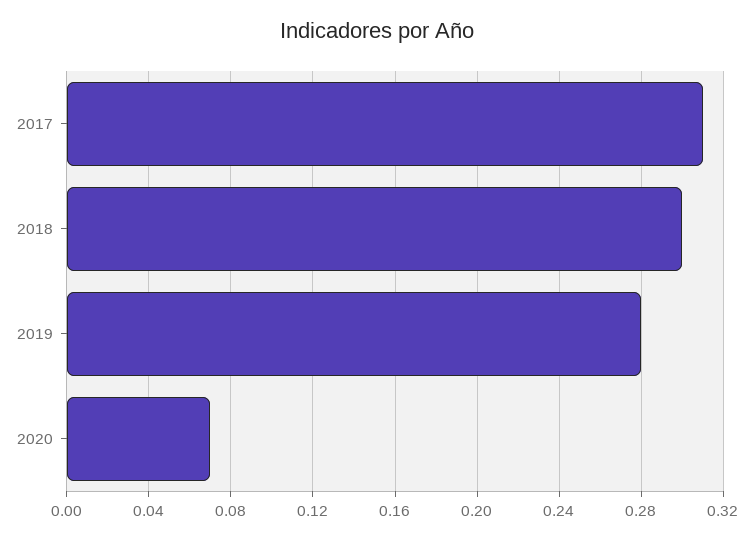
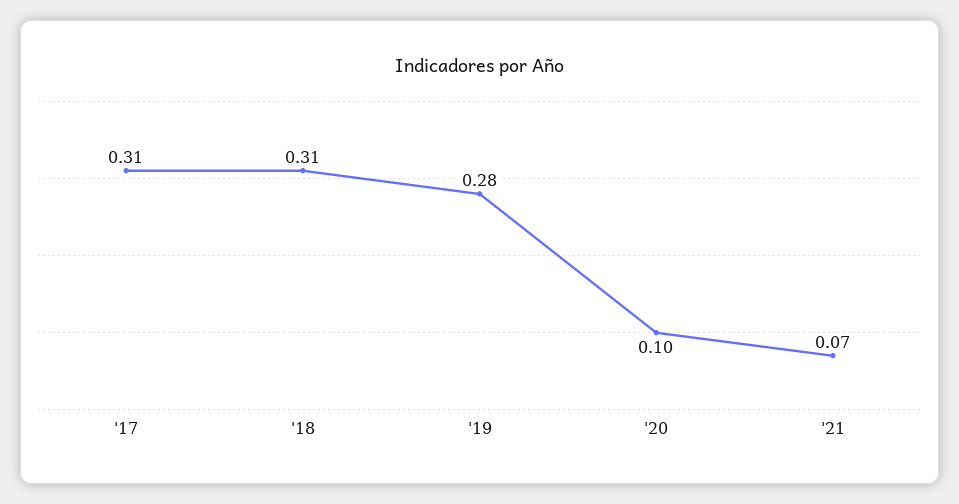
2018: 0.3 -> 0.31
2020: 0.07 -> 0.1
'21: none -> 0.07

